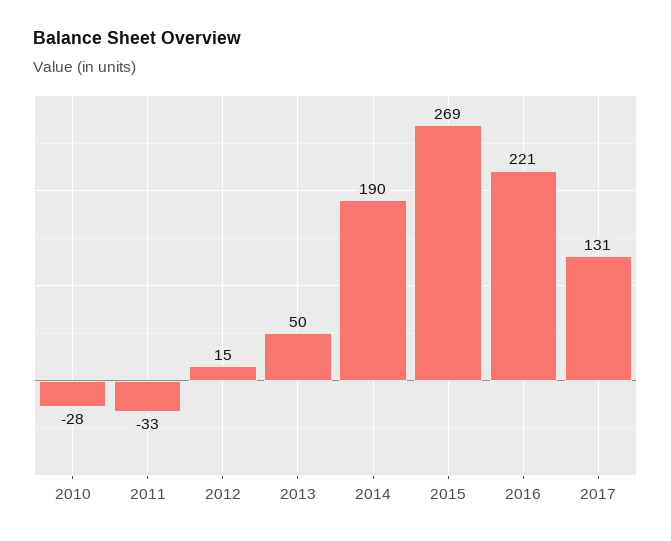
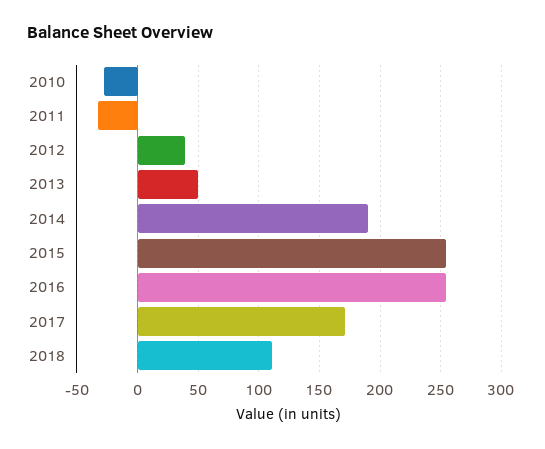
2012: 15 -> 40
2015: 269 -> 255
2016: 221 -> 255
2017: 131 -> 170
2018: none -> 110

